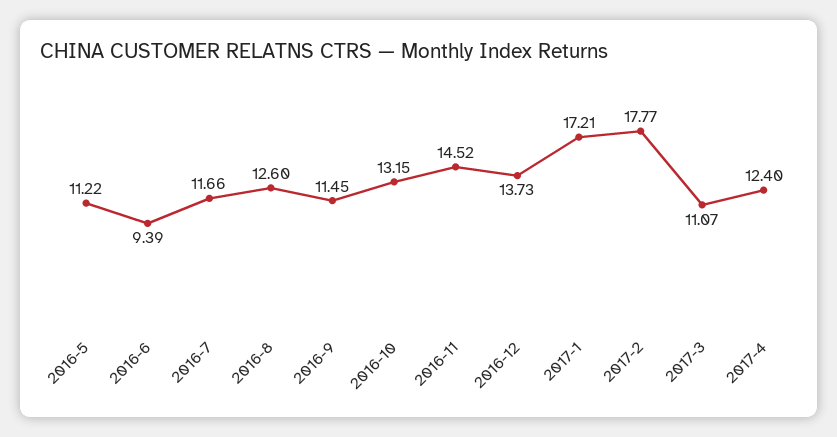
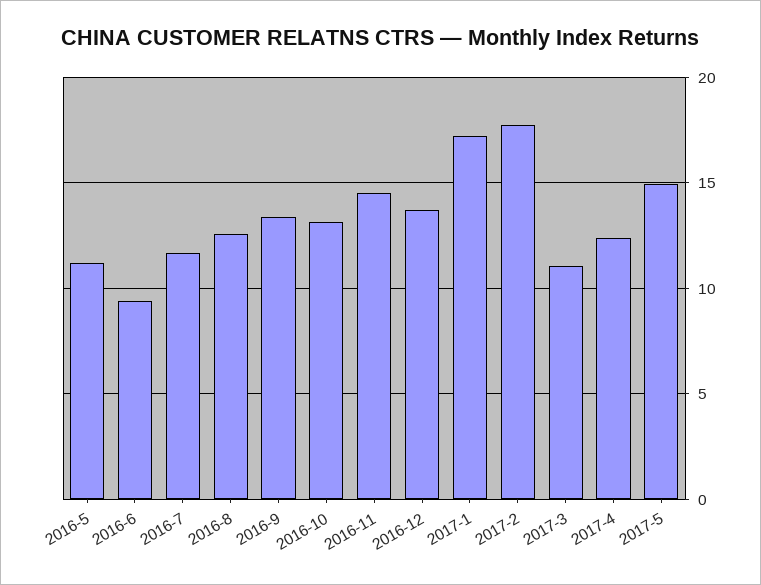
2016-9: 11.45 -> 13.5
2017-5: none -> 15

